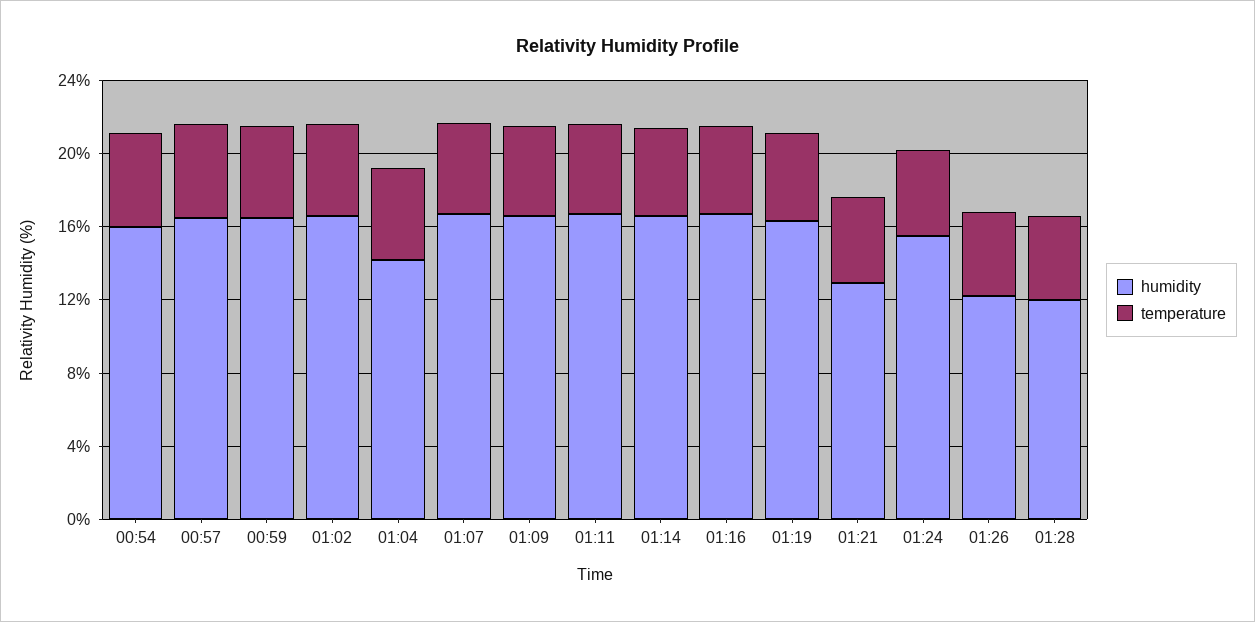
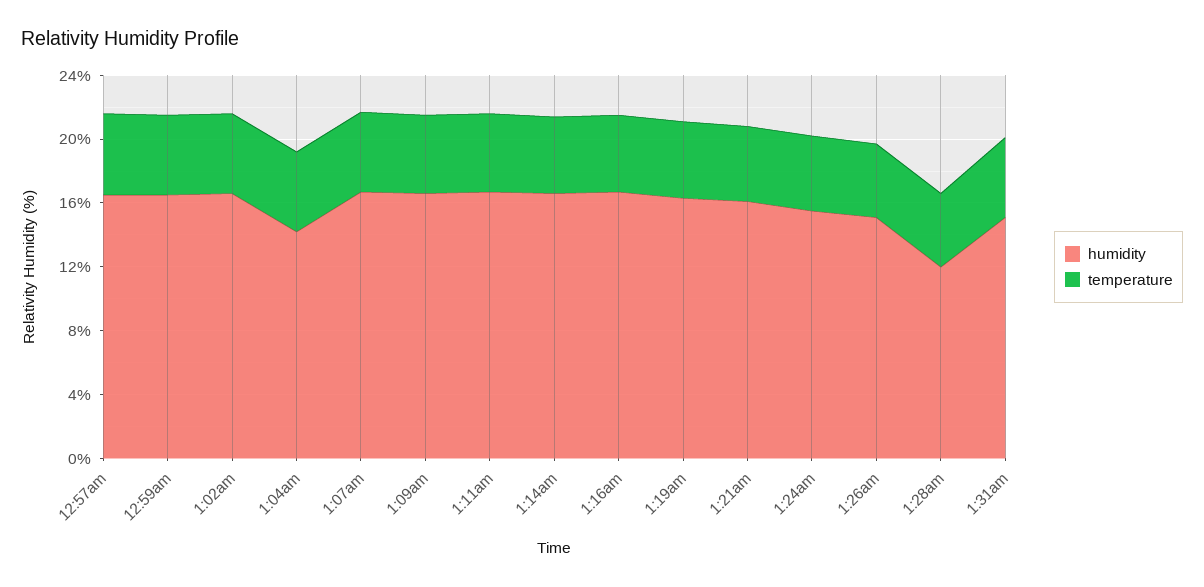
humidity, 00:54: 16 -> none
temperature, 00:54: 5 -> none
humidity, 01:21: 13 -> 16
humidity, 01:26: 12 -> 15
humidity, 1:31am: none -> 15
temperature, 1:31am: none -> 5

